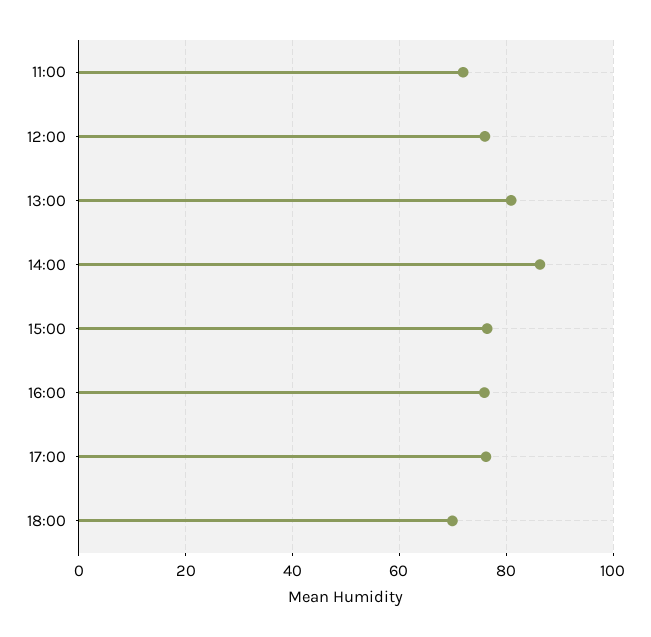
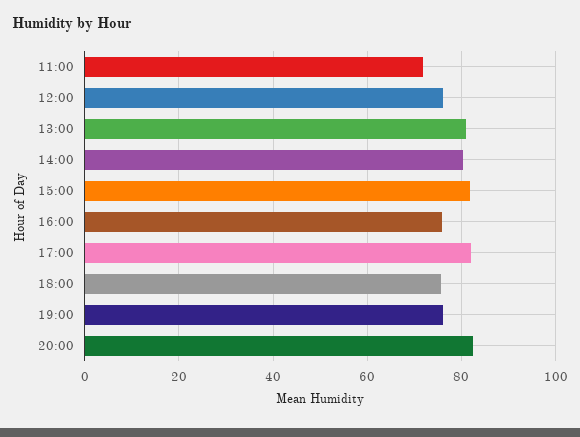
14:00: 86 -> 80
15:00: 76 -> 82
17:00: 76 -> 82
18:00: 70 -> 76
19:00: none -> 76
20:00: none -> 82

